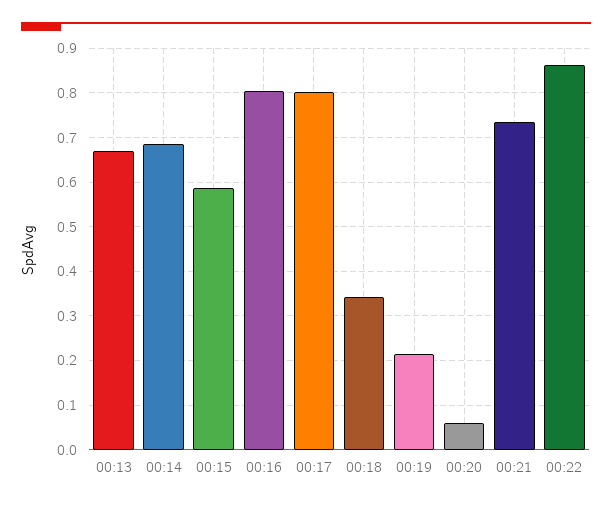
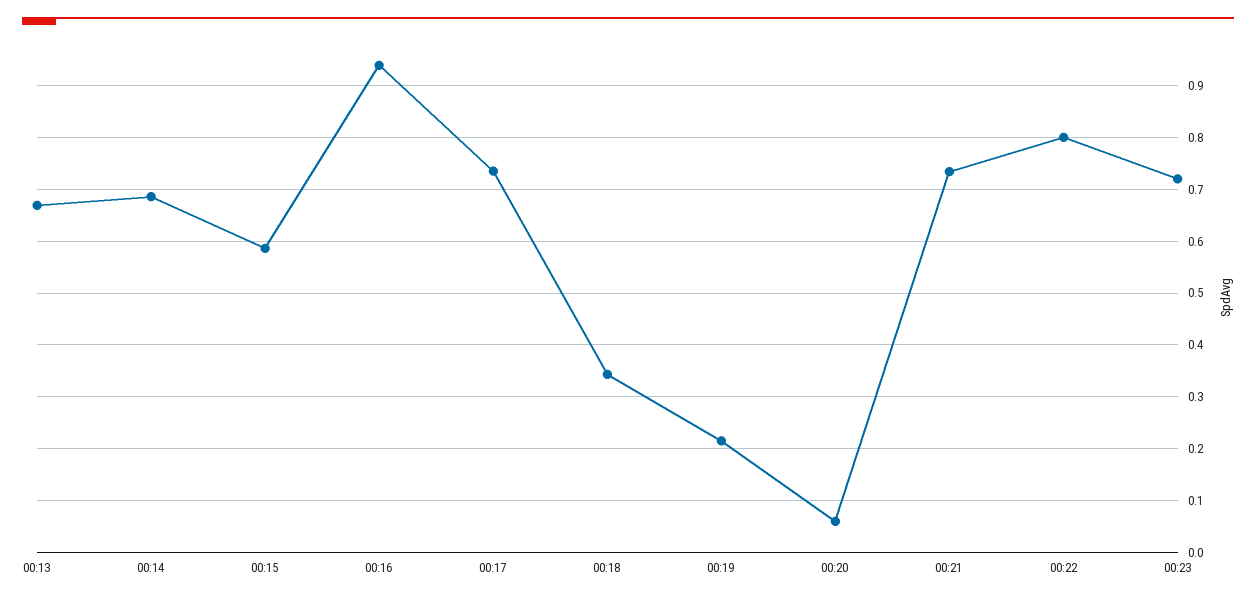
00:16: 0.8 -> 0.94
00:17: 0.8 -> 0.74
00:22: 0.86 -> 0.8
00:23: none -> 0.72

